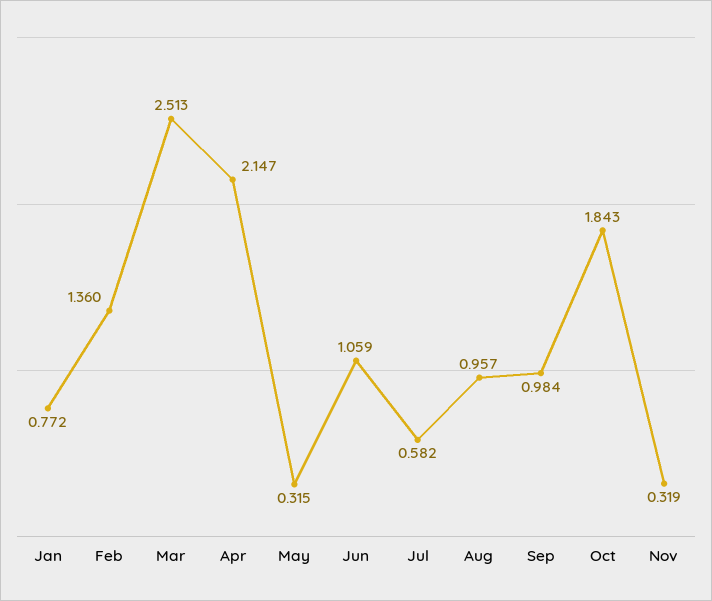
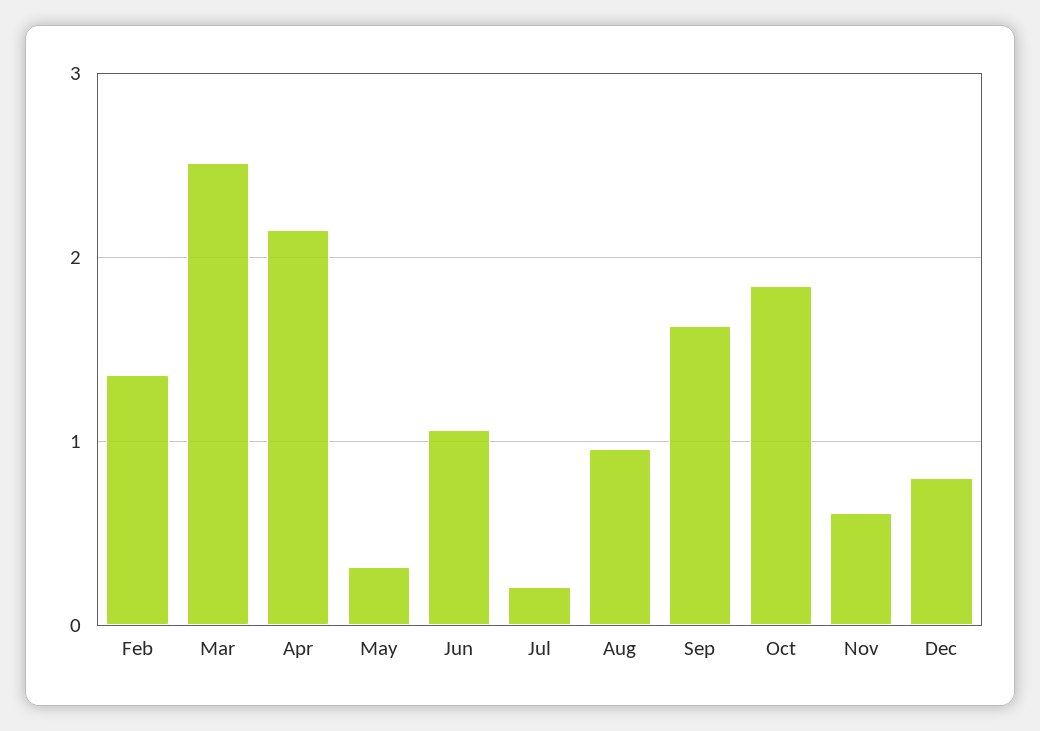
Jan: 0.772 -> none
Jul: 0.582 -> 0.2
Sep: 0.984 -> 1.6
Nov: 0.319 -> 0.6
Dec: none -> 0.8

